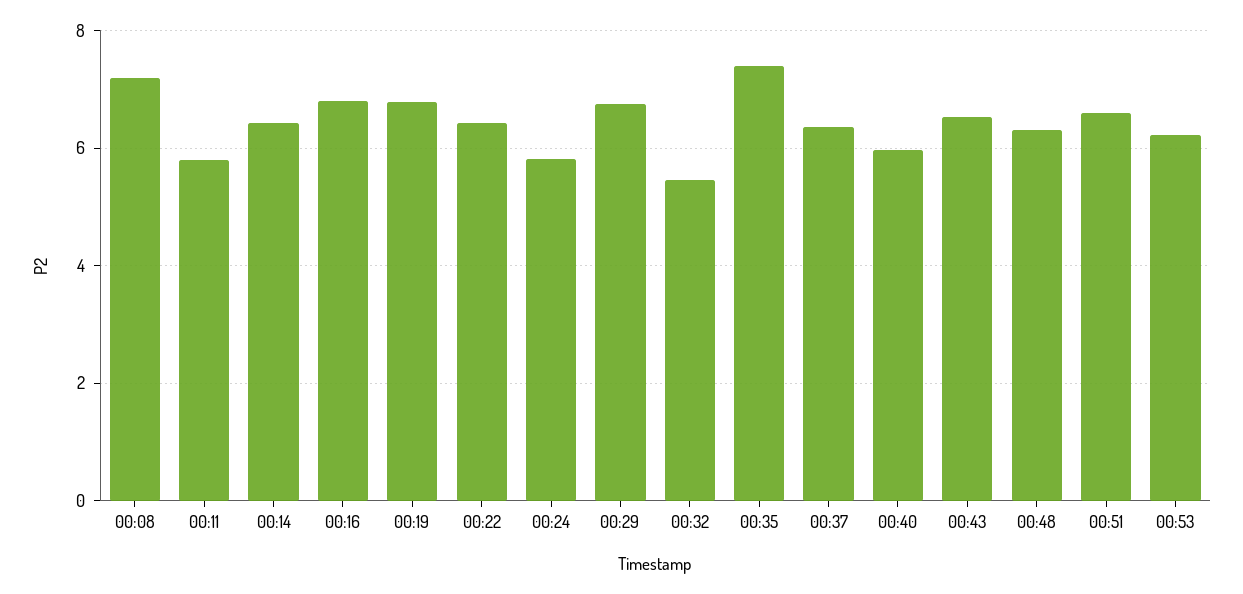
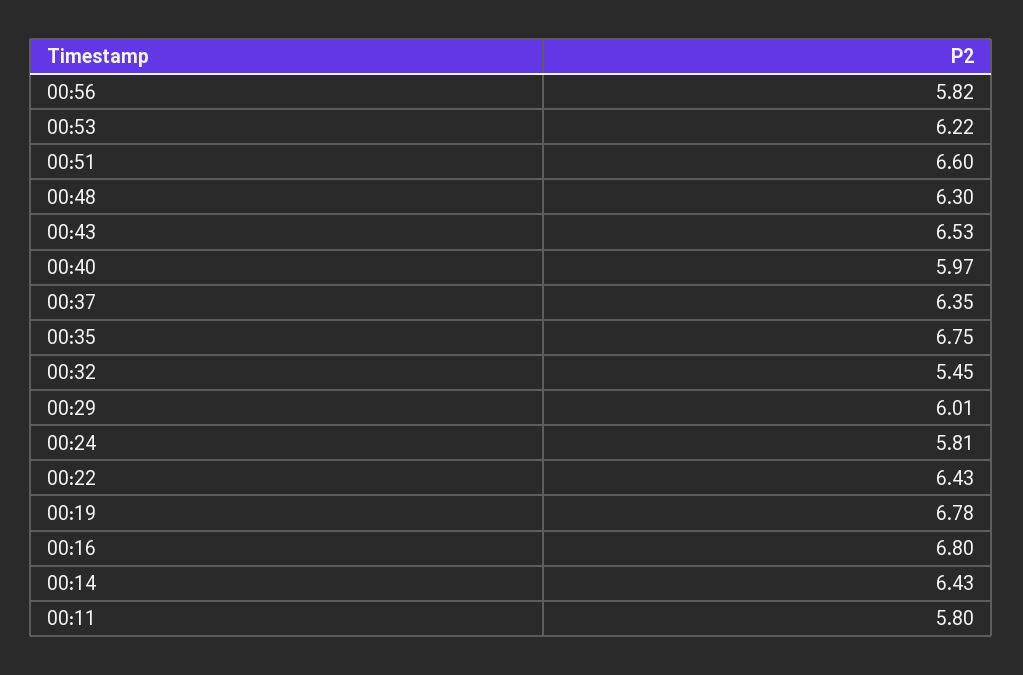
00:08: 7.2 -> none
00:29: 6.8 -> 6.01
00:35: 7.4 -> 6.75
00:56: none -> 5.82

